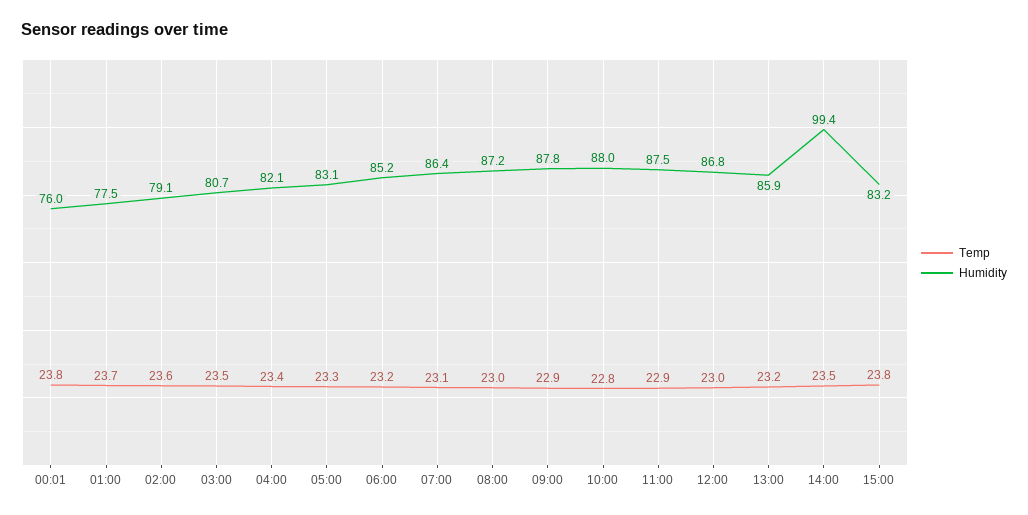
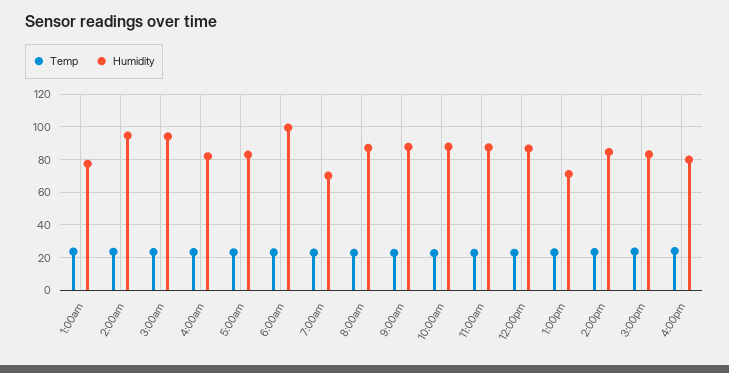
Temp, 00:01: 23.8 -> none
Humidity, 00:01: 76 -> none
Humidity, 02:00: 79.1 -> 95
Humidity, 03:00: 80.7 -> 95
Humidity, 06:00: 85.2 -> 100
Humidity, 07:00: 86.4 -> 70
Humidity, 13:00: 85.9 -> 70
Humidity, 14:00: 99.4 -> 85
Temp, 4:00pm: none -> 25
Humidity, 4:00pm: none -> 80

